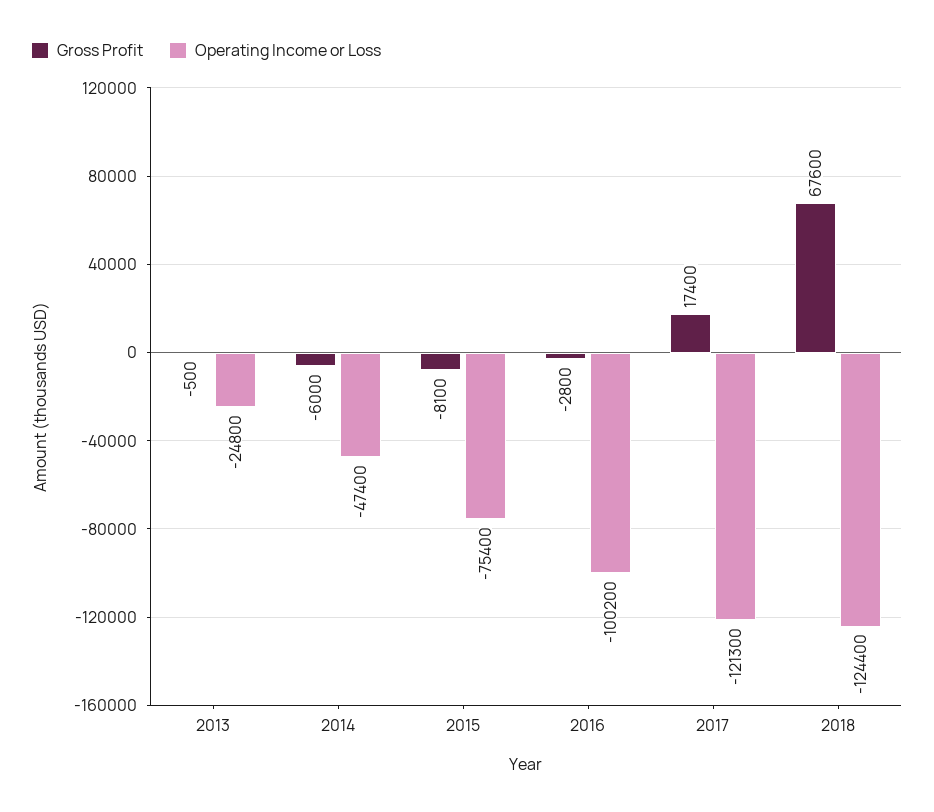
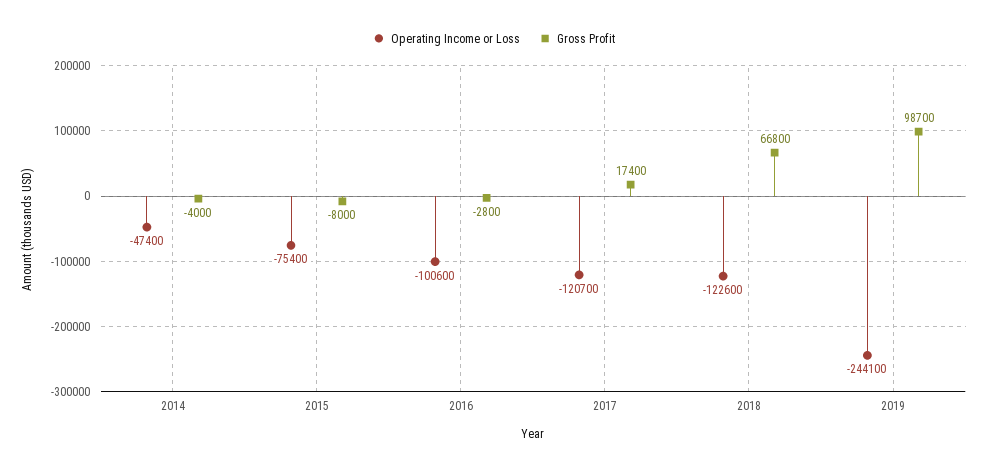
Gross Profit, 2013: -500 -> none
Operating Income or Loss, 2013: -24800 -> none
Gross Profit, 2014: -6000 -> -4000
Gross Profit, 2015: -8100 -> -8000
Operating Income or Loss, 2016: -100200 -> -100600
Operating Income or Loss, 2017: -121300 -> -120700
Gross Profit, 2018: 67600 -> 66800
Operating Income or Loss, 2018: -124400 -> -122600
Operating Income or Loss, 2019: none -> -244100
Gross Profit, 2019: none -> 98700

